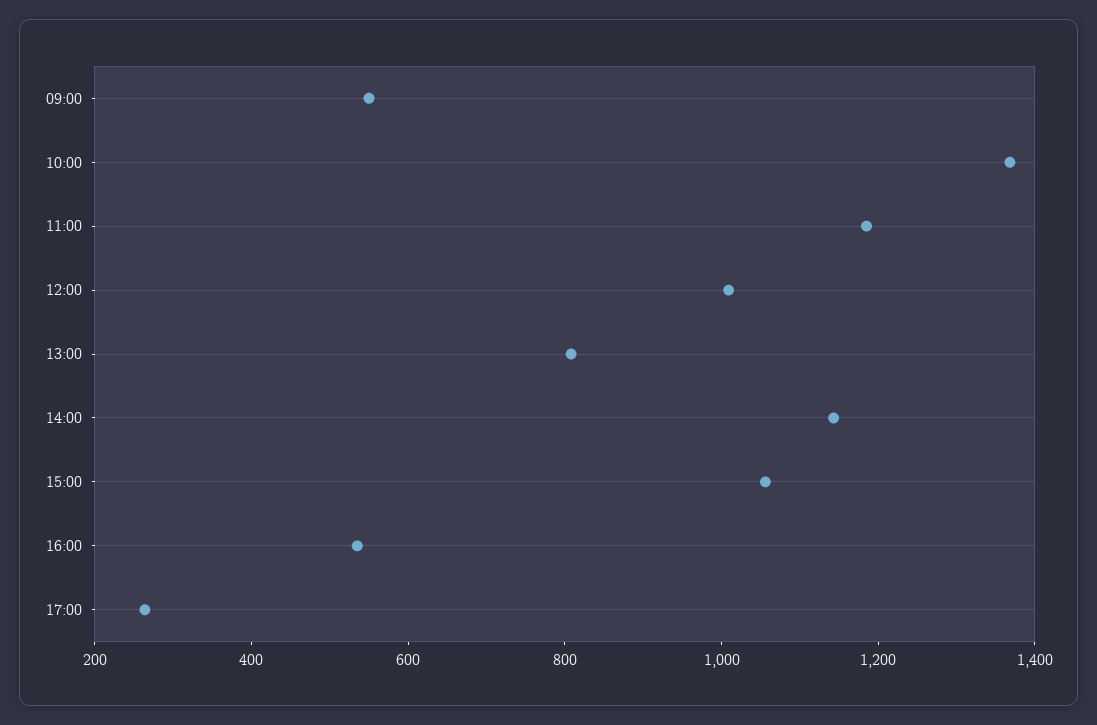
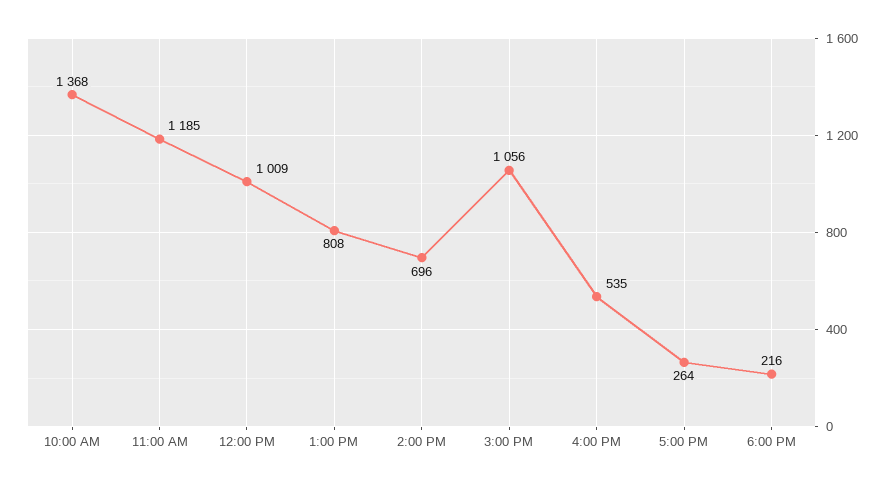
09:00: 550 -> none
14:00: 1150 -> 696
6:00 PM: none -> 216

